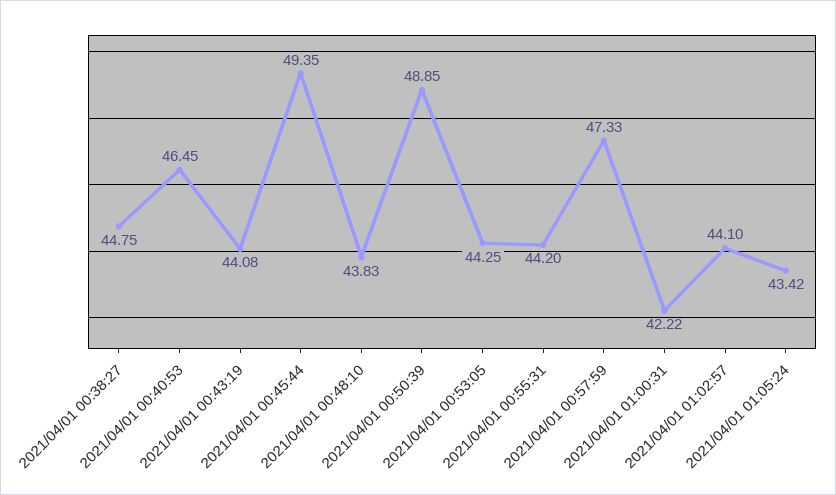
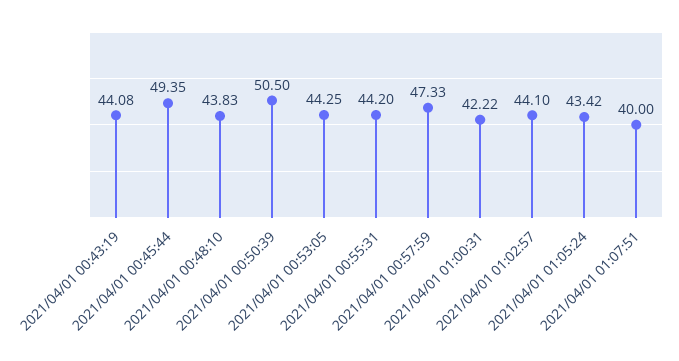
2021/04/01 00:38:27: 44.75 -> none
2021/04/01 00:40:53: 46.45 -> none
2021/04/01 00:50:39: 48.85 -> 50.5
2021/04/01 01:07:51: none -> 40

